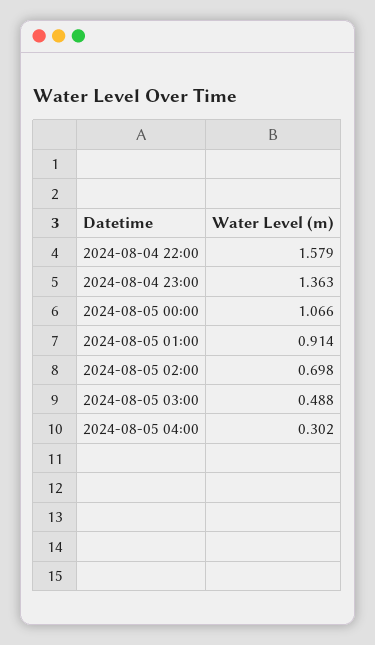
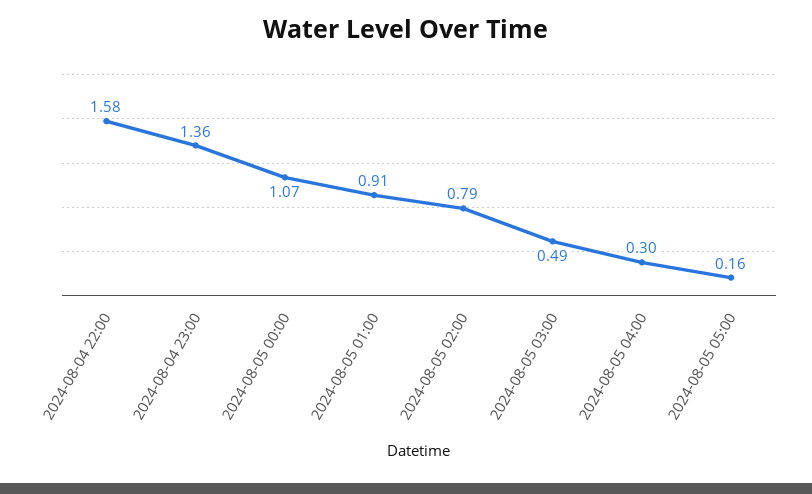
2024-08-05 02:00: 0.698 -> 0.79
2024-08-05 05:00: none -> 0.16

